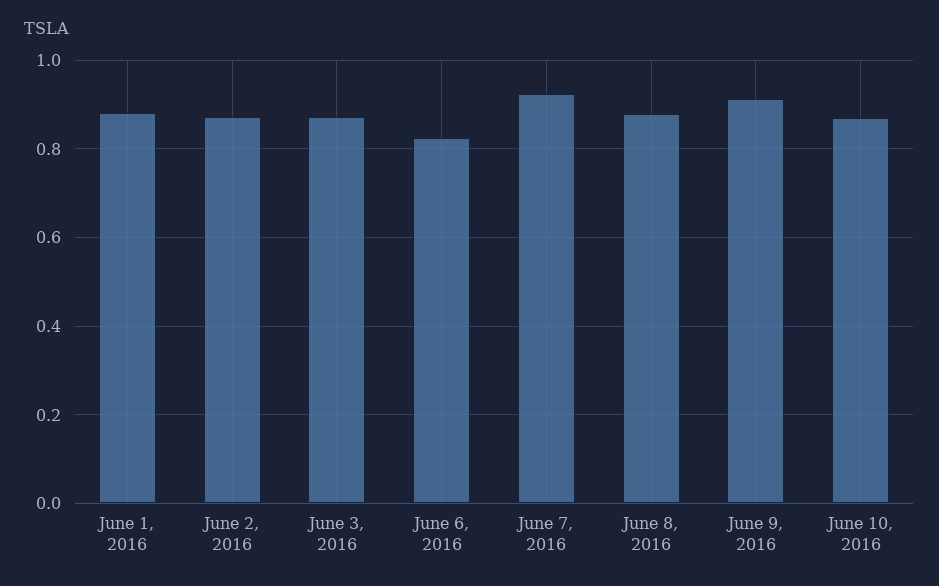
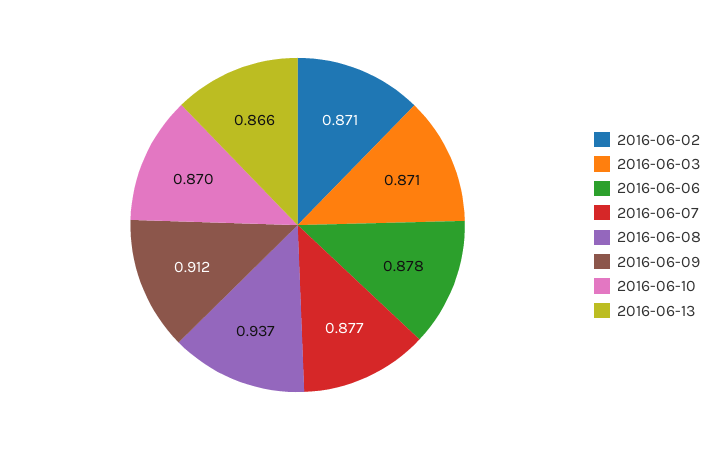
June 1, 2016: 0.88 -> none
June 6, 2016: 0.82 -> 0.878
June 7, 2016: 0.92 -> 0.877
June 8, 2016: 0.88 -> 0.937
2016-06-13: none -> 0.866

